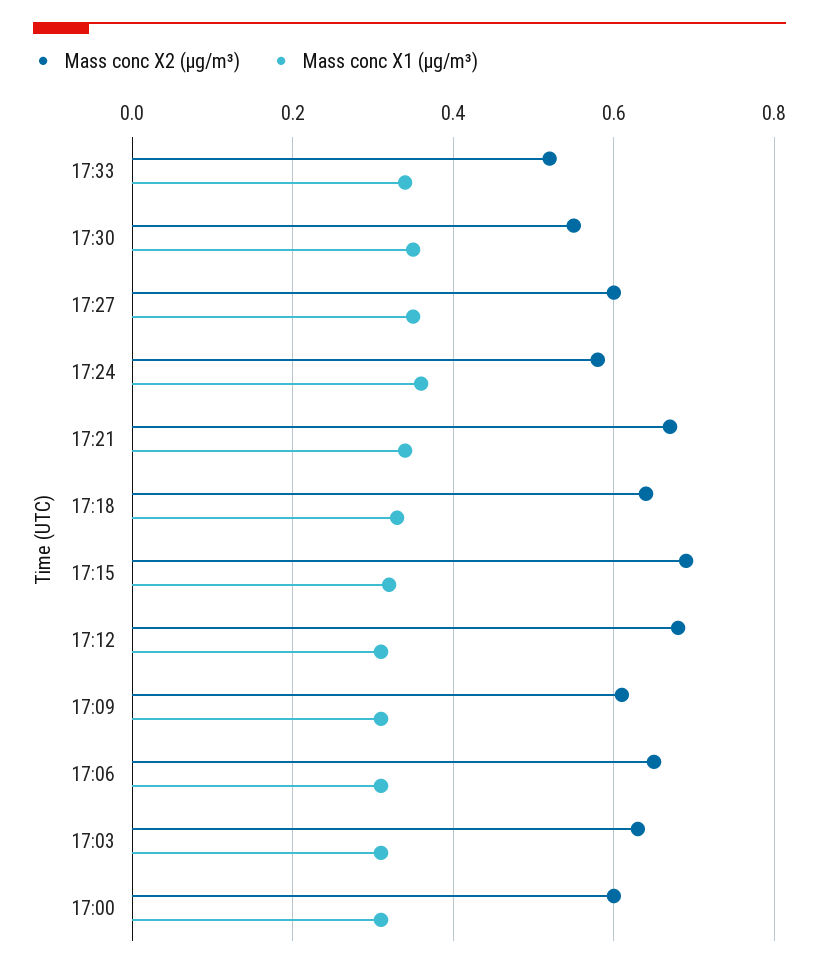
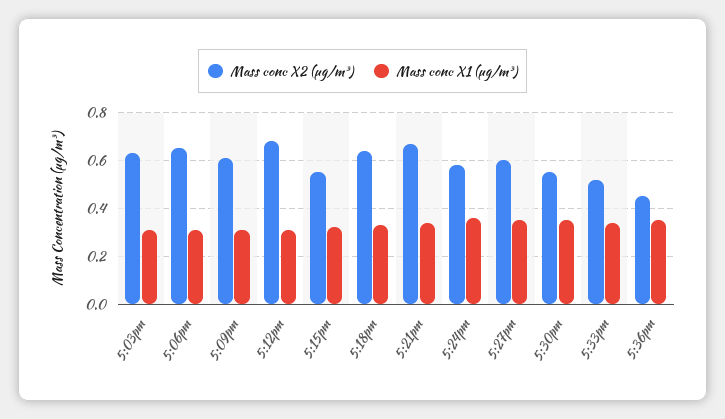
Mass conc X2 (μg/m³), 17:15: 0.7 -> 0.55
Mass conc X2 (μg/m³), 17:00: 0.6 -> none
Mass conc X1 (μg/m³), 17:00: 0.3 -> none
Mass conc X2 (μg/m³), 5:36pm: none -> 0.45
Mass conc X1 (μg/m³), 5:36pm: none -> 0.35

